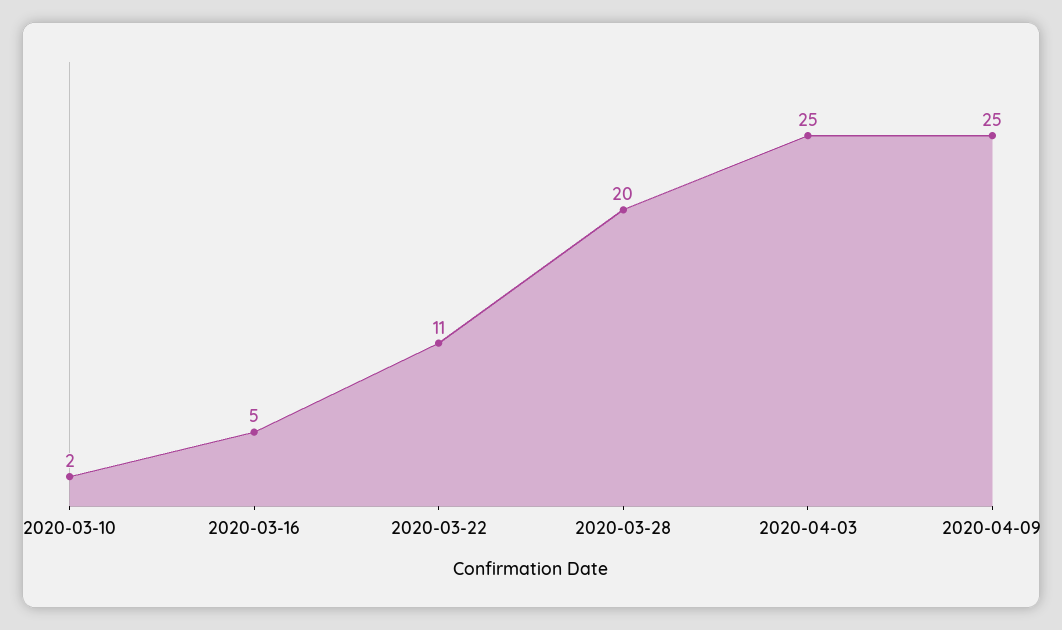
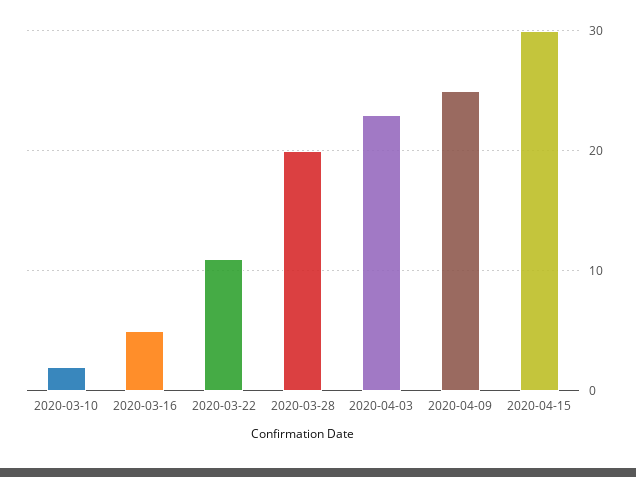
2020-04-03: 25 -> 23
2020-04-15: none -> 30

